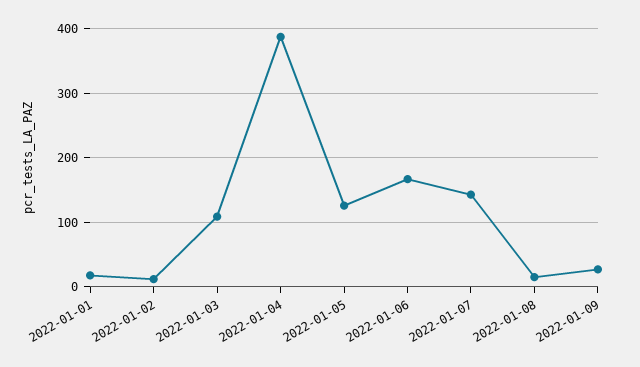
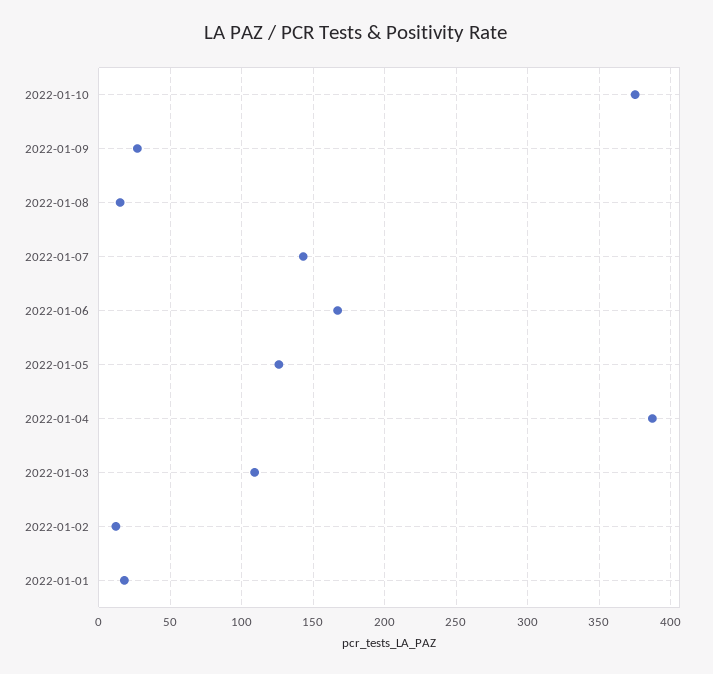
2022-01-10: none -> 375

